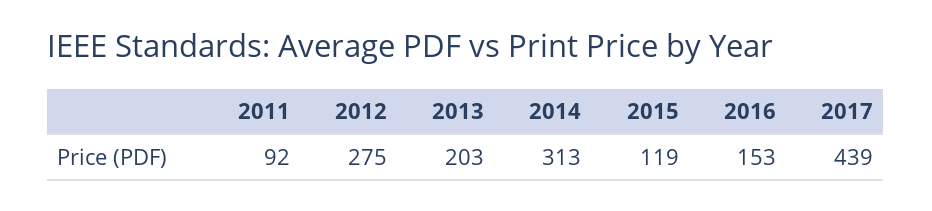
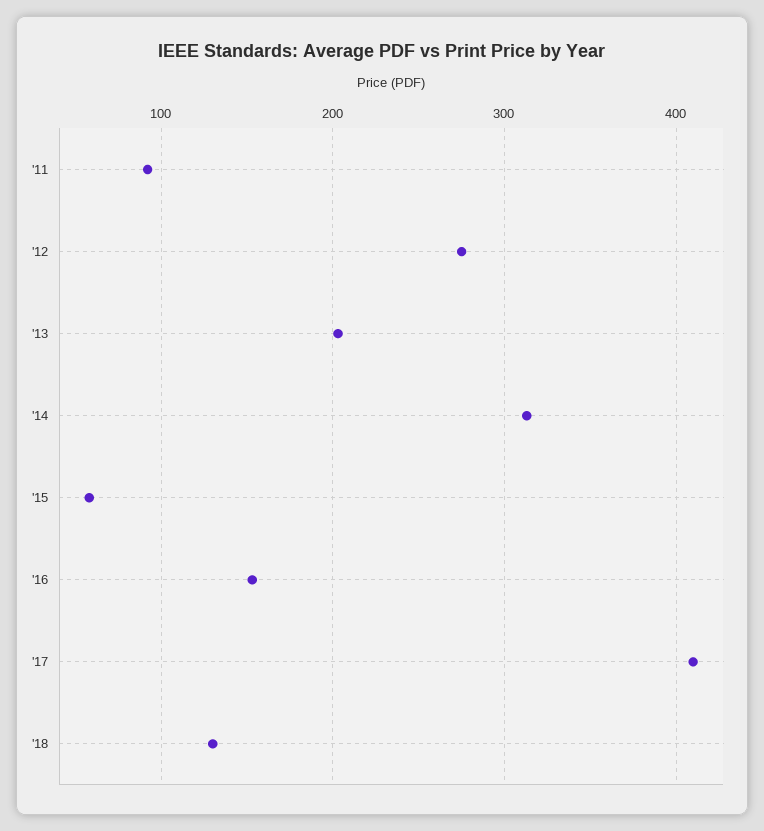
2015: 119 -> 60
2017: 439 -> 410
'18: none -> 130

